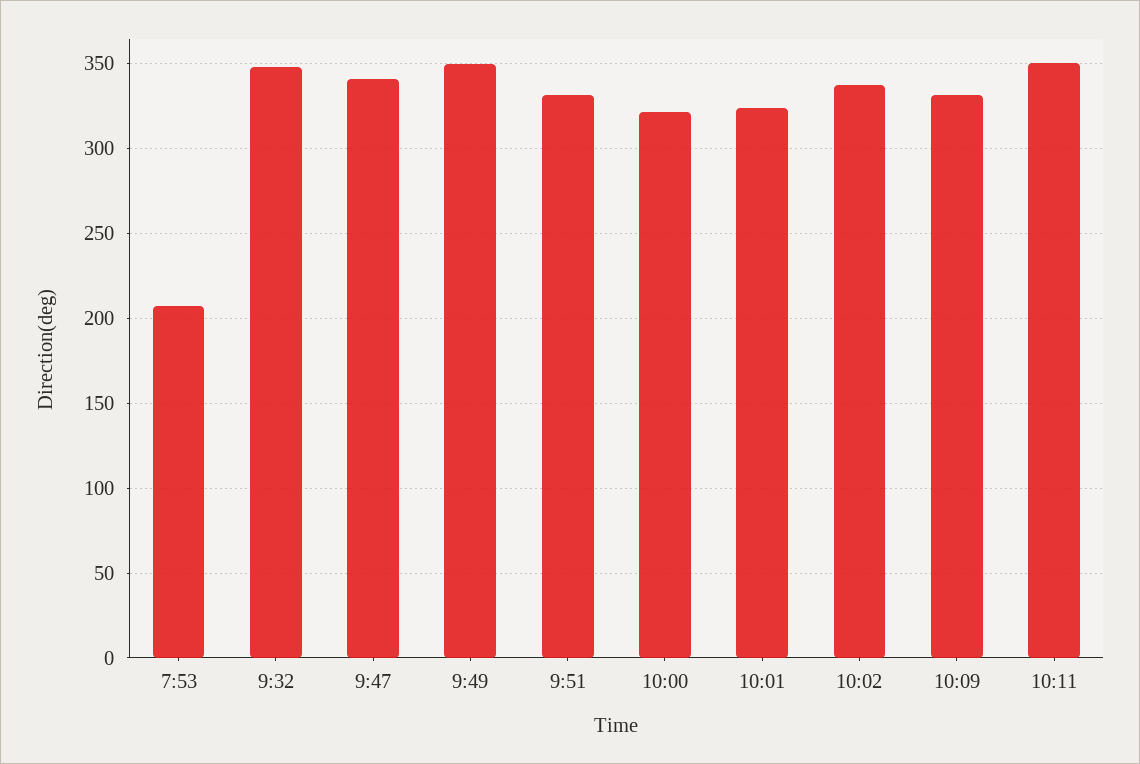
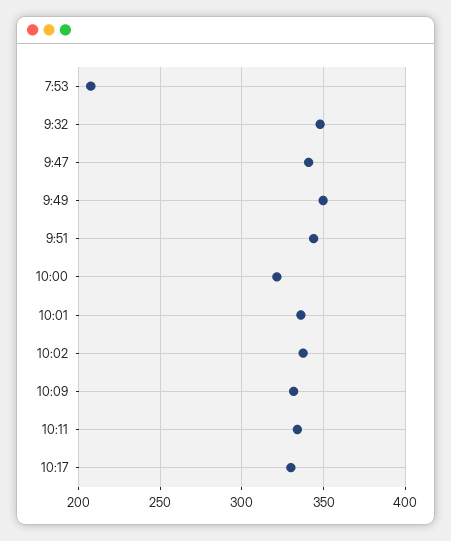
9:51: 330 -> 345
10:01: 325 -> 335
10:11: 350 -> 335
10:17: none -> 330

